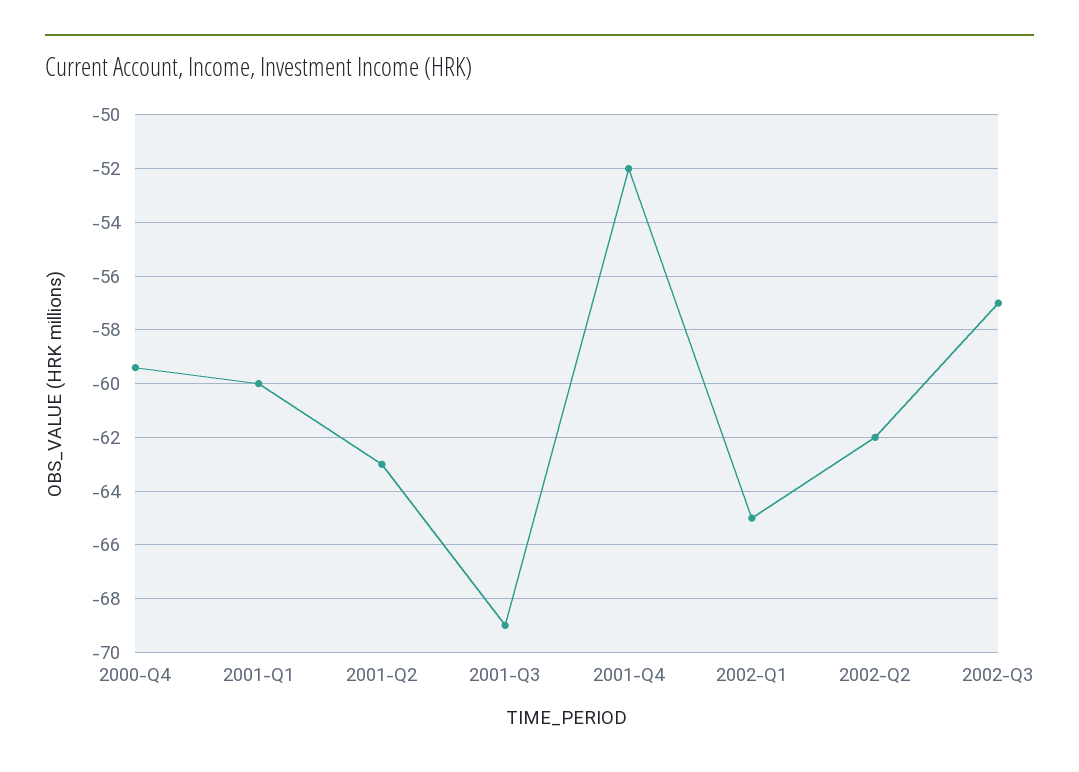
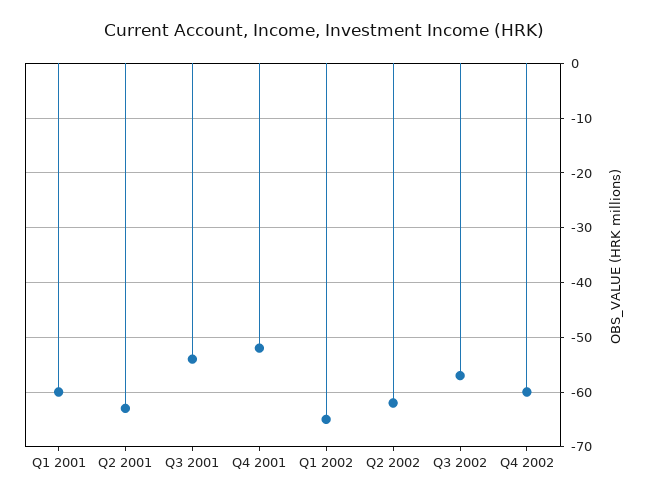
2000-Q4: -59.5 -> none
2001-Q3: -69 -> -55
Q4 2002: none -> -60

